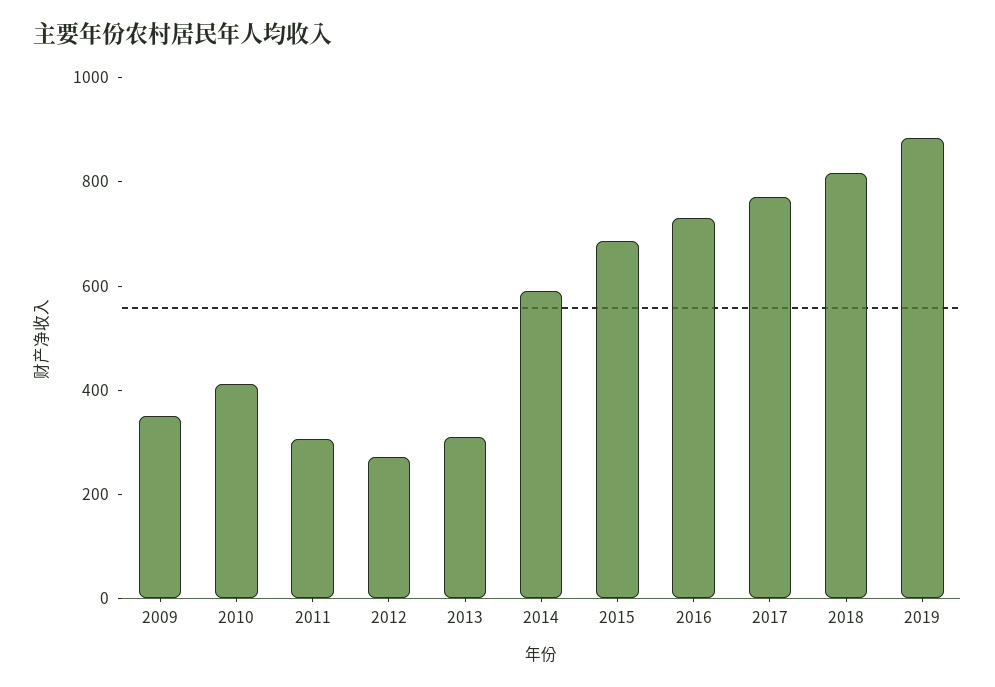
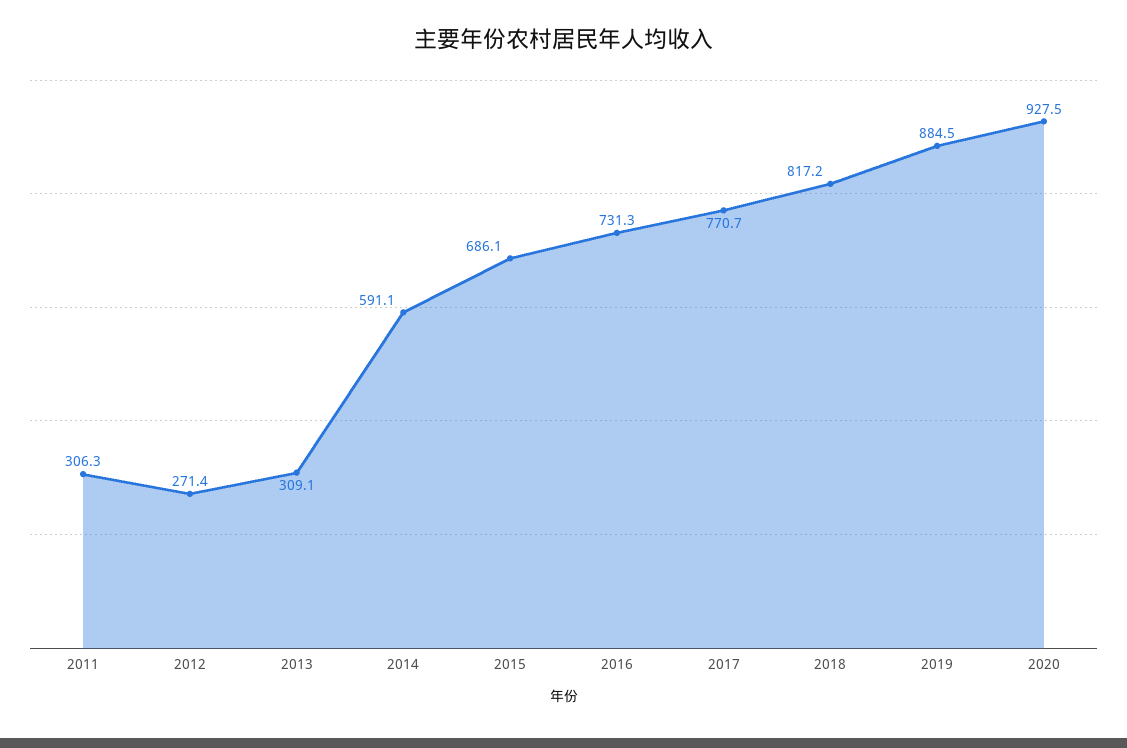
2009: 350 -> none
2010: 400 -> none
2020: none -> 927.5

